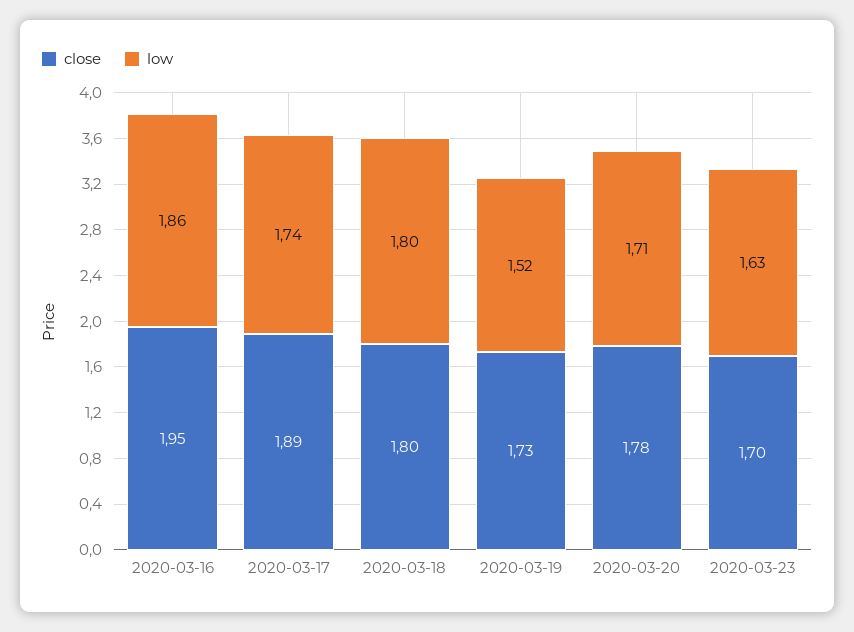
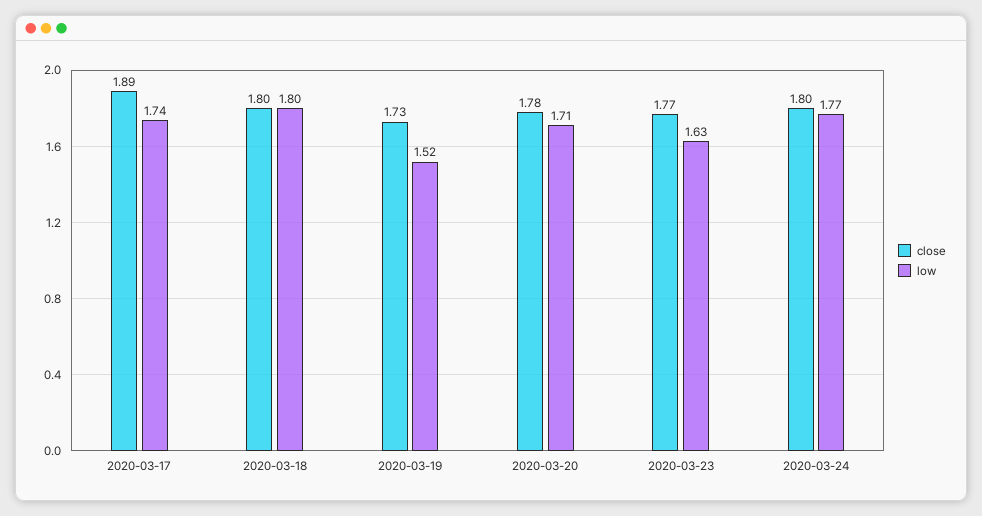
close, 2020-03-16: 1.95 -> none
low, 2020-03-16: 1.86 -> none
close, 2020-03-23: 1.7 -> 1.77
close, 2020-03-24: none -> 1.8
low, 2020-03-24: none -> 1.77

